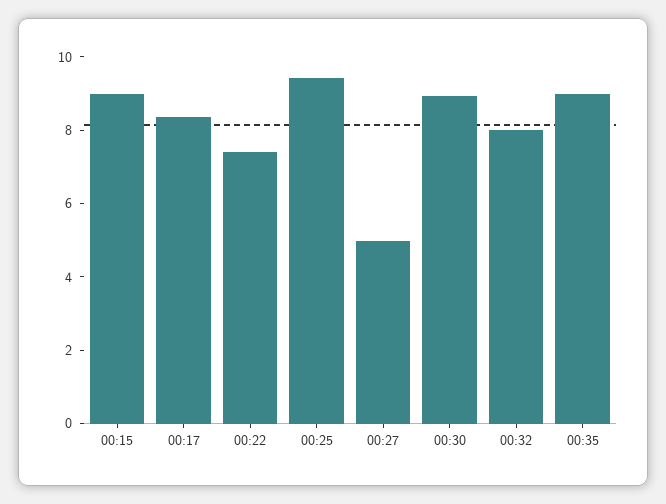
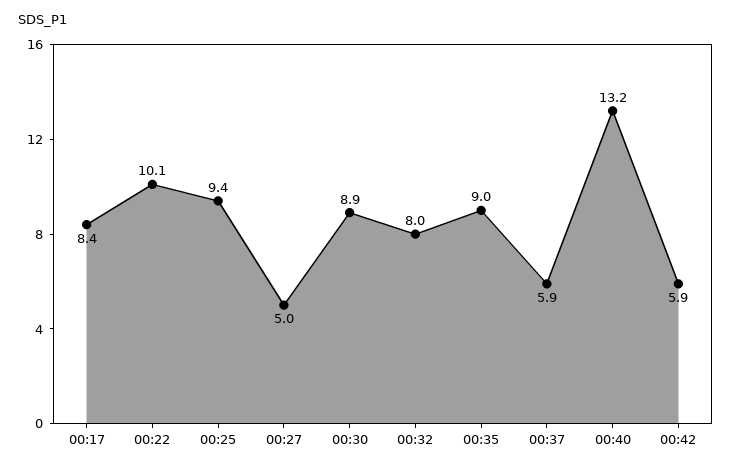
00:15: 9 -> none
00:22: 7.5 -> 10.1
00:37: none -> 5.9
00:40: none -> 13.2
00:42: none -> 5.9

